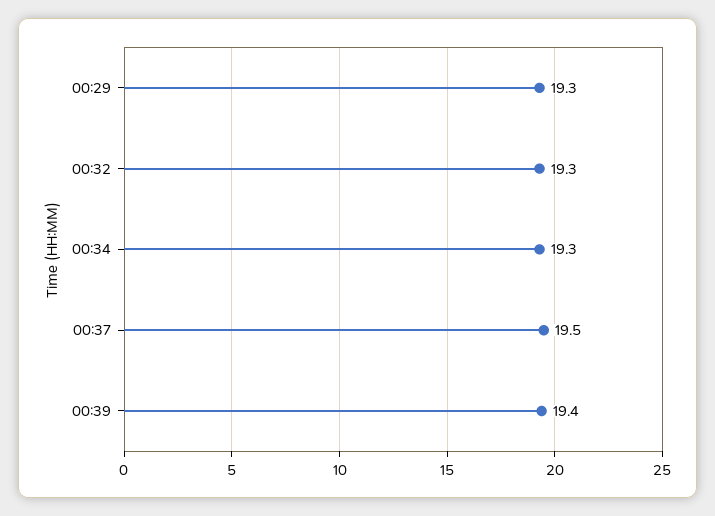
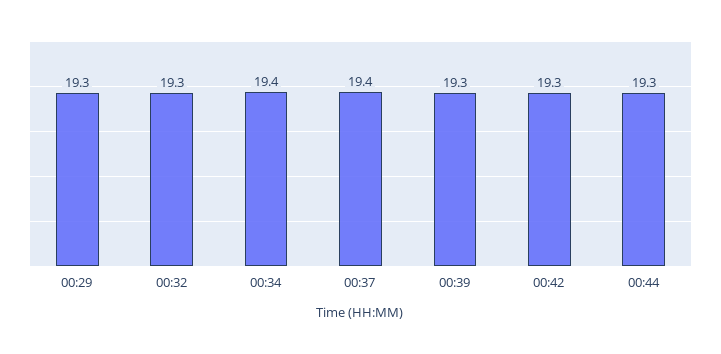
00:34: 19.3 -> 19.4
00:37: 19.5 -> 19.4
00:39: 19.4 -> 19.3
00:42: none -> 19.3
00:44: none -> 19.3

